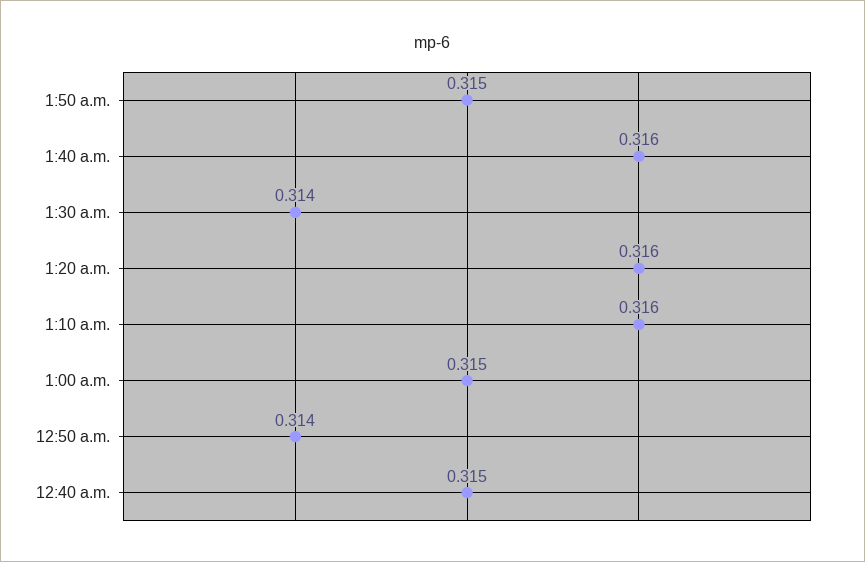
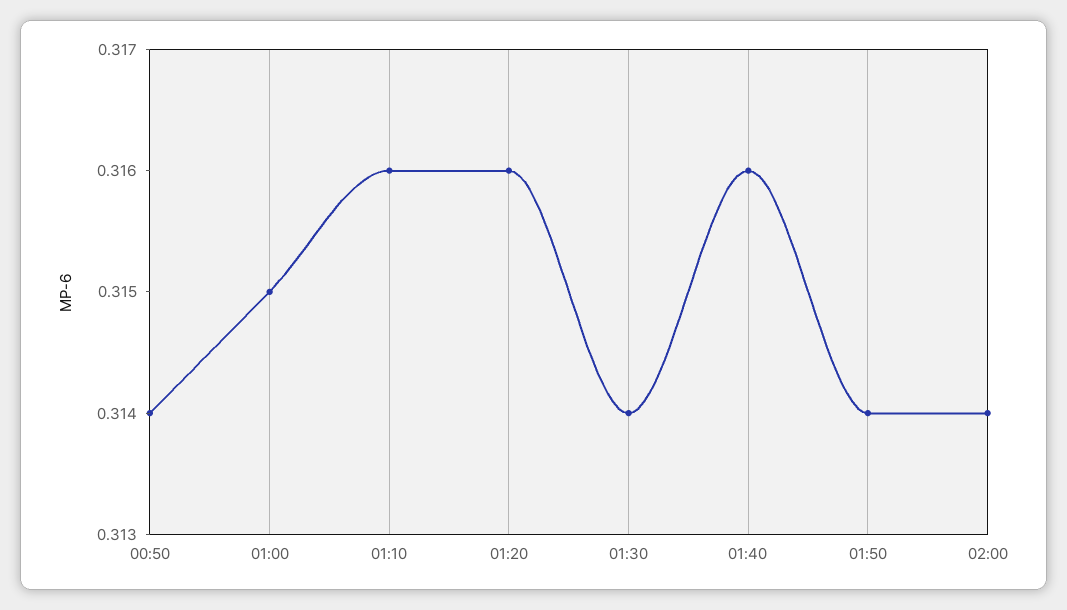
1:50 a.m.: 0.315 -> 0.314
12:40 a.m.: 0.315 -> none
02:00: none -> 0.314

